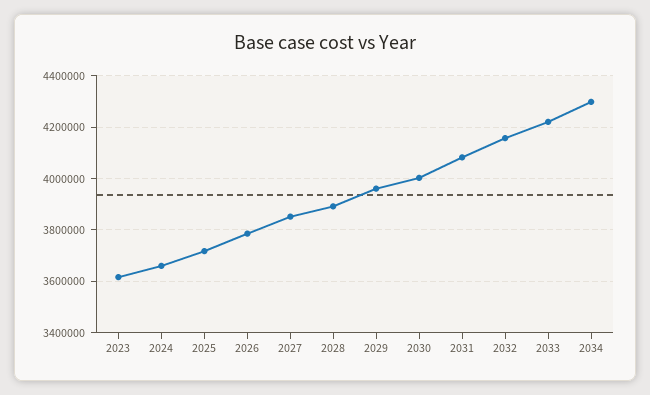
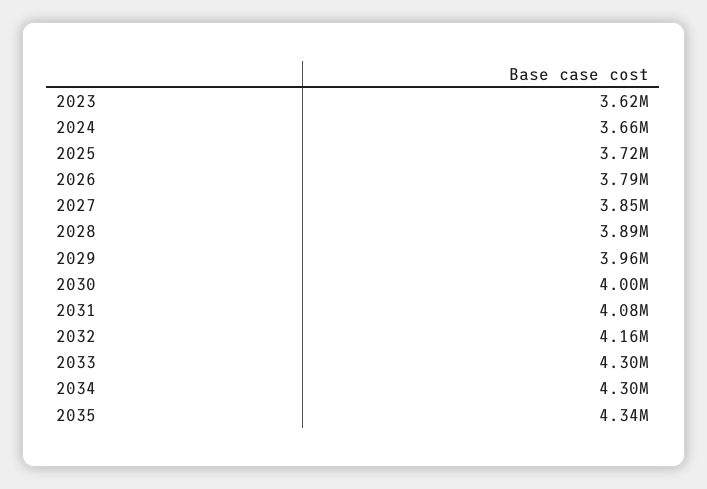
2033: 4225000 -> 4300000
2035: none -> 4340000

